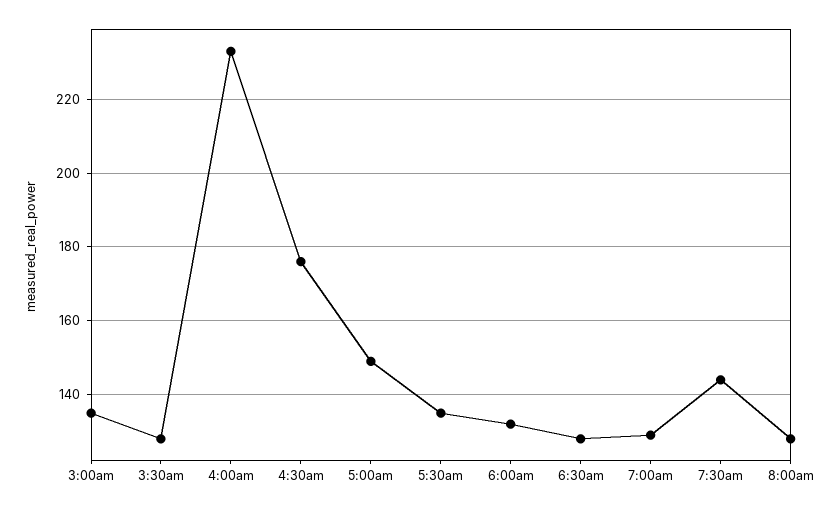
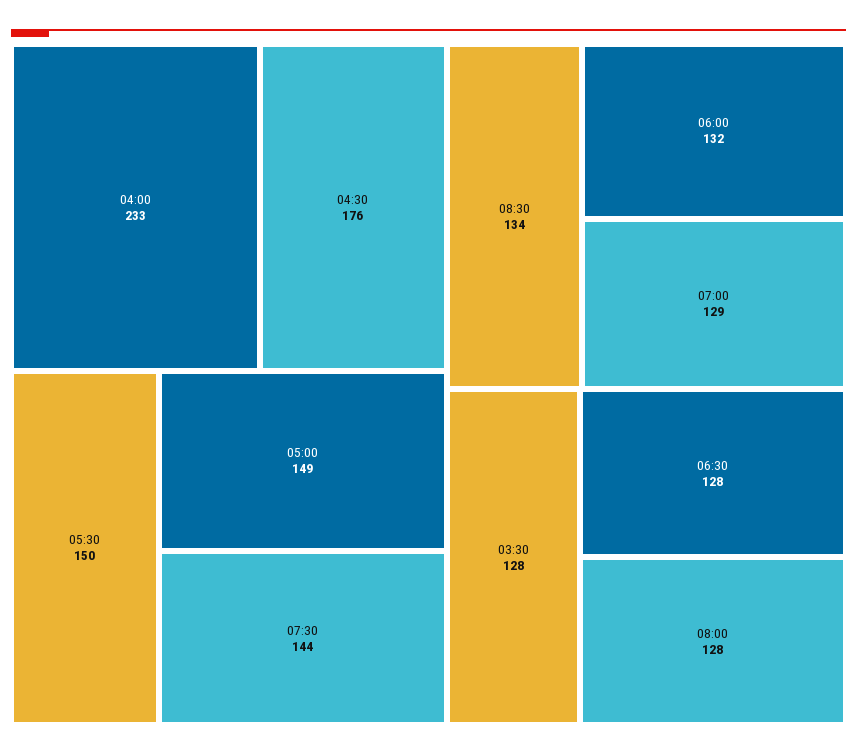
3:00am: 135 -> none
5:30am: 135 -> 150
08:30: none -> 134

